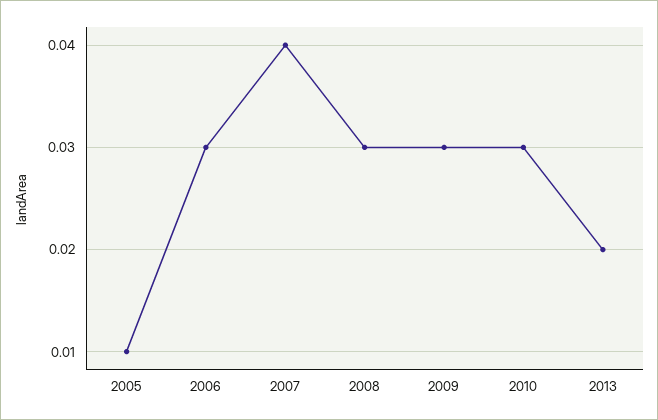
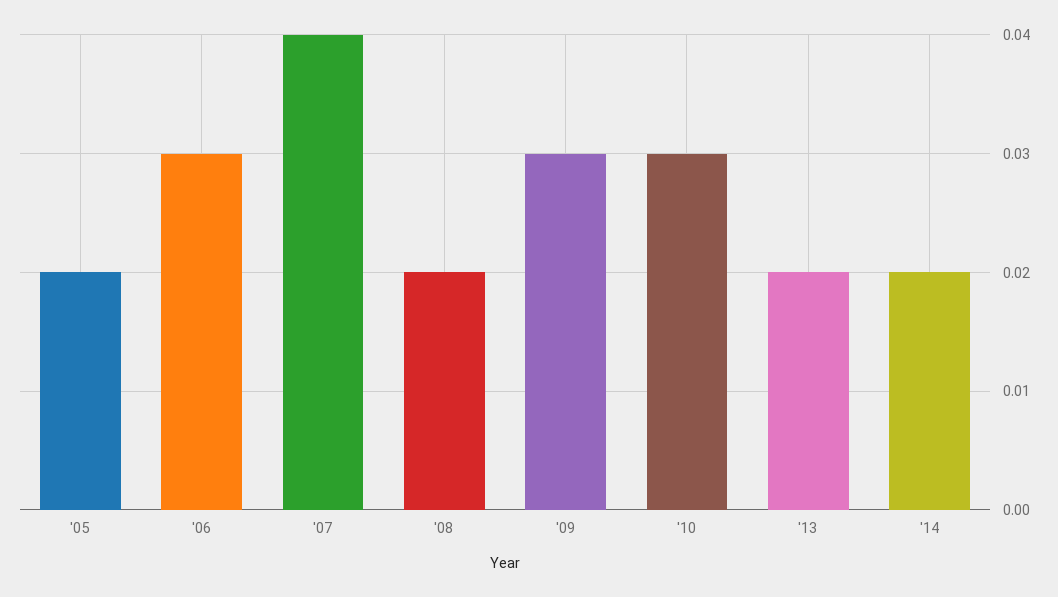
2005: 0.01 -> 0.02
2008: 0.03 -> 0.02
'14: none -> 0.02

